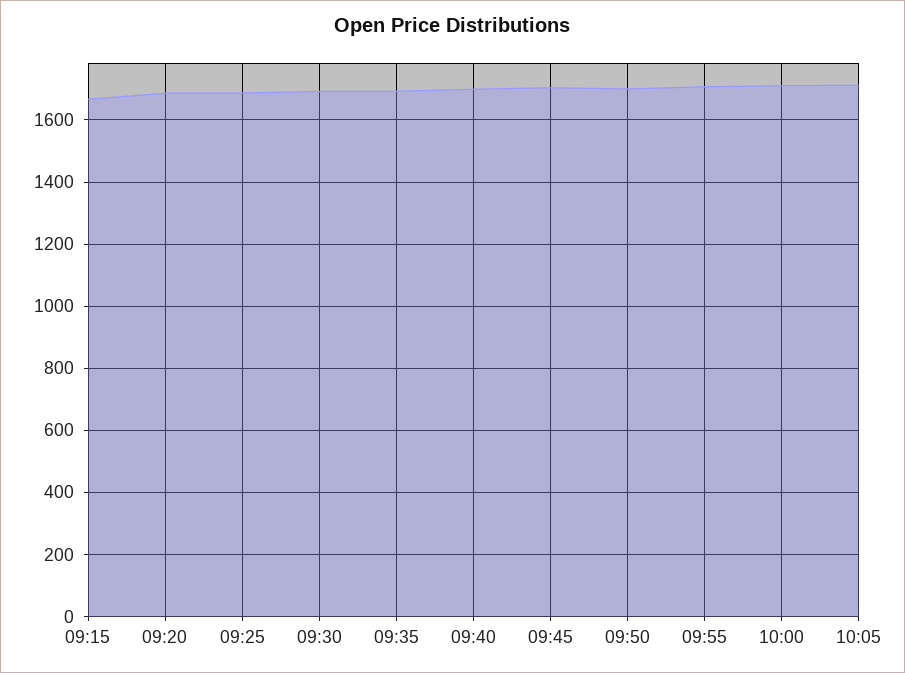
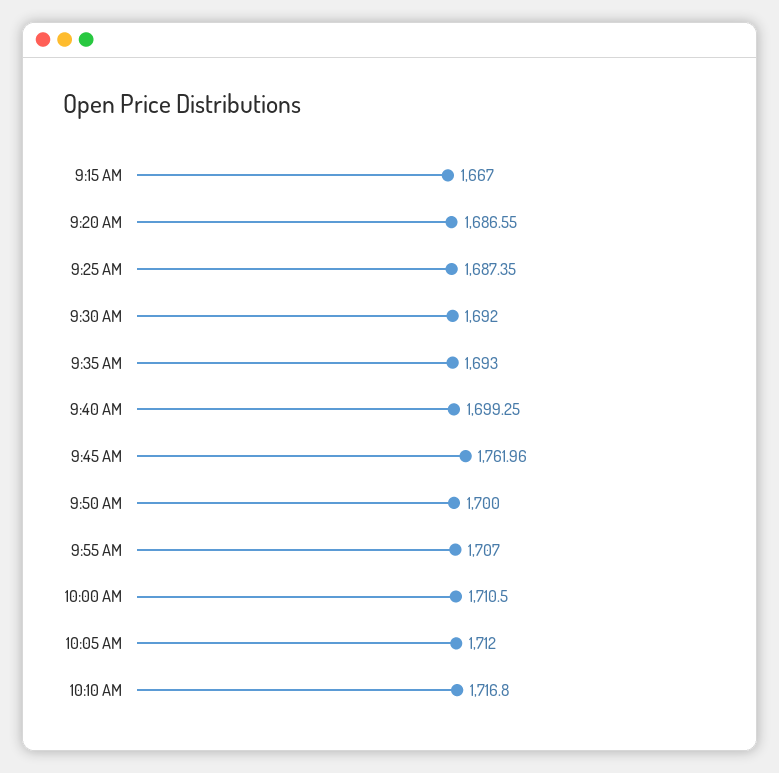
09:45: 1700 -> 1761.96
10:10 AM: none -> 1716.8

